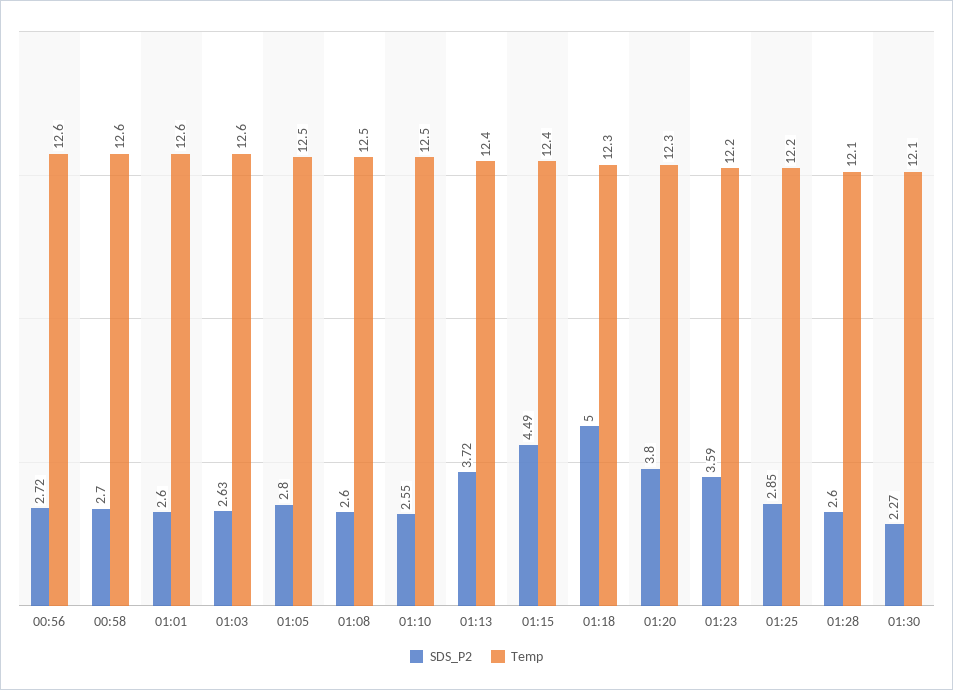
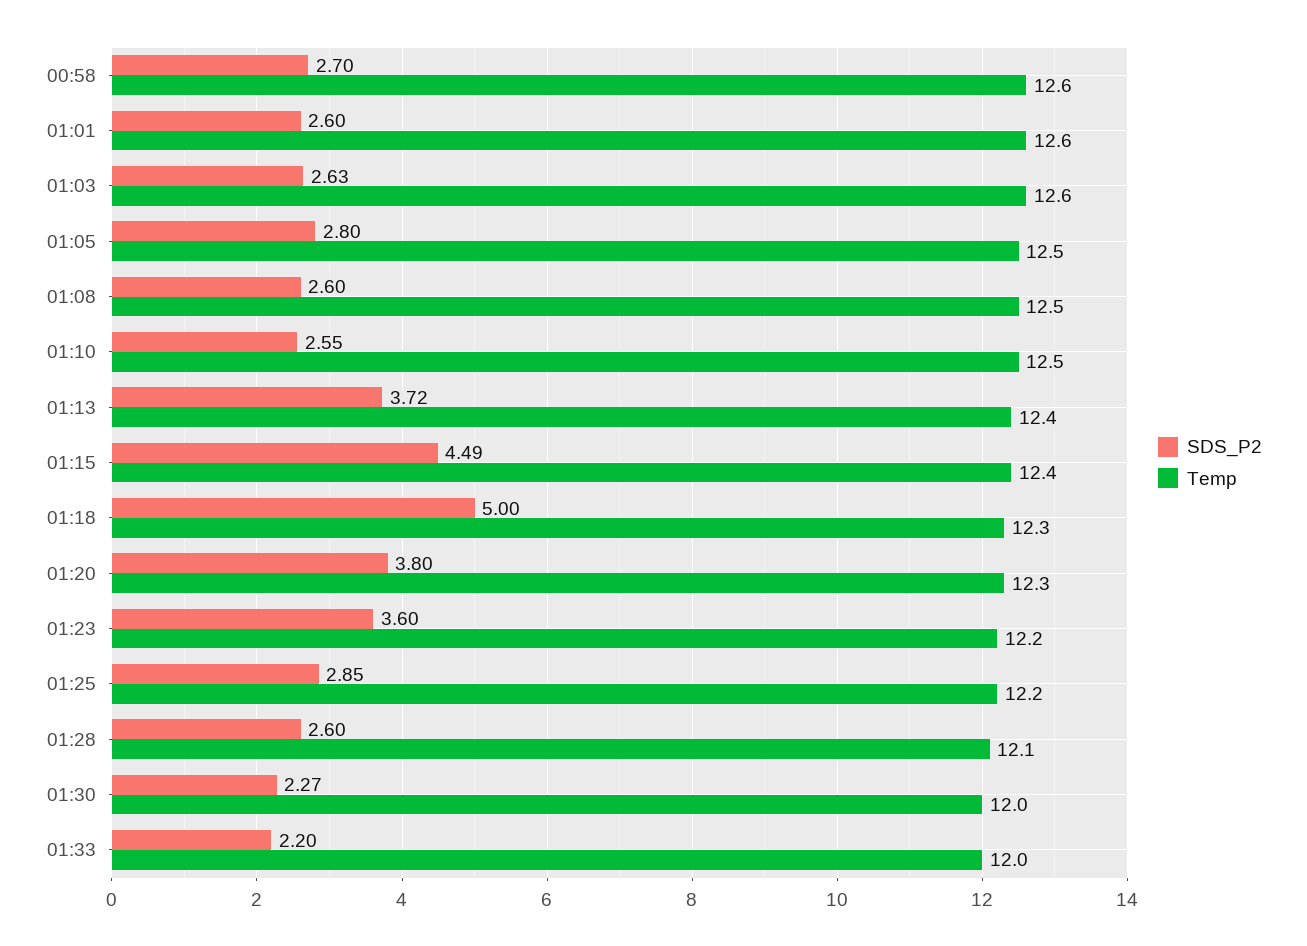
SDS_P2, 00:56: 2.72 -> none
Temp, 00:56: 12.6 -> none
SDS_P2, 01:23: 3.59 -> 3.6
Temp, 01:30: 12.1 -> 12
SDS_P2, 01:33: none -> 2.2
Temp, 01:33: none -> 12

